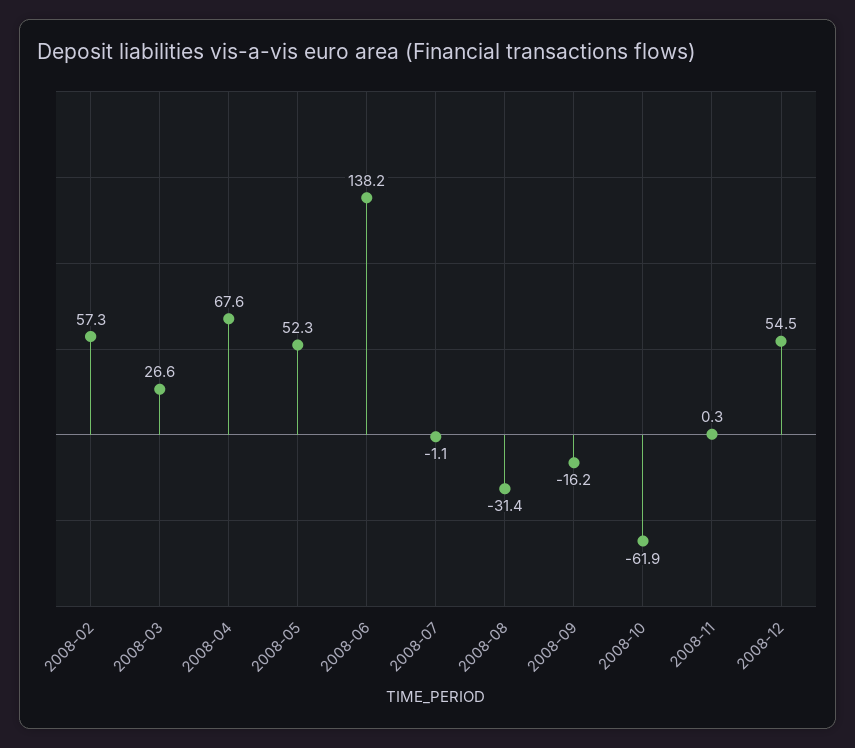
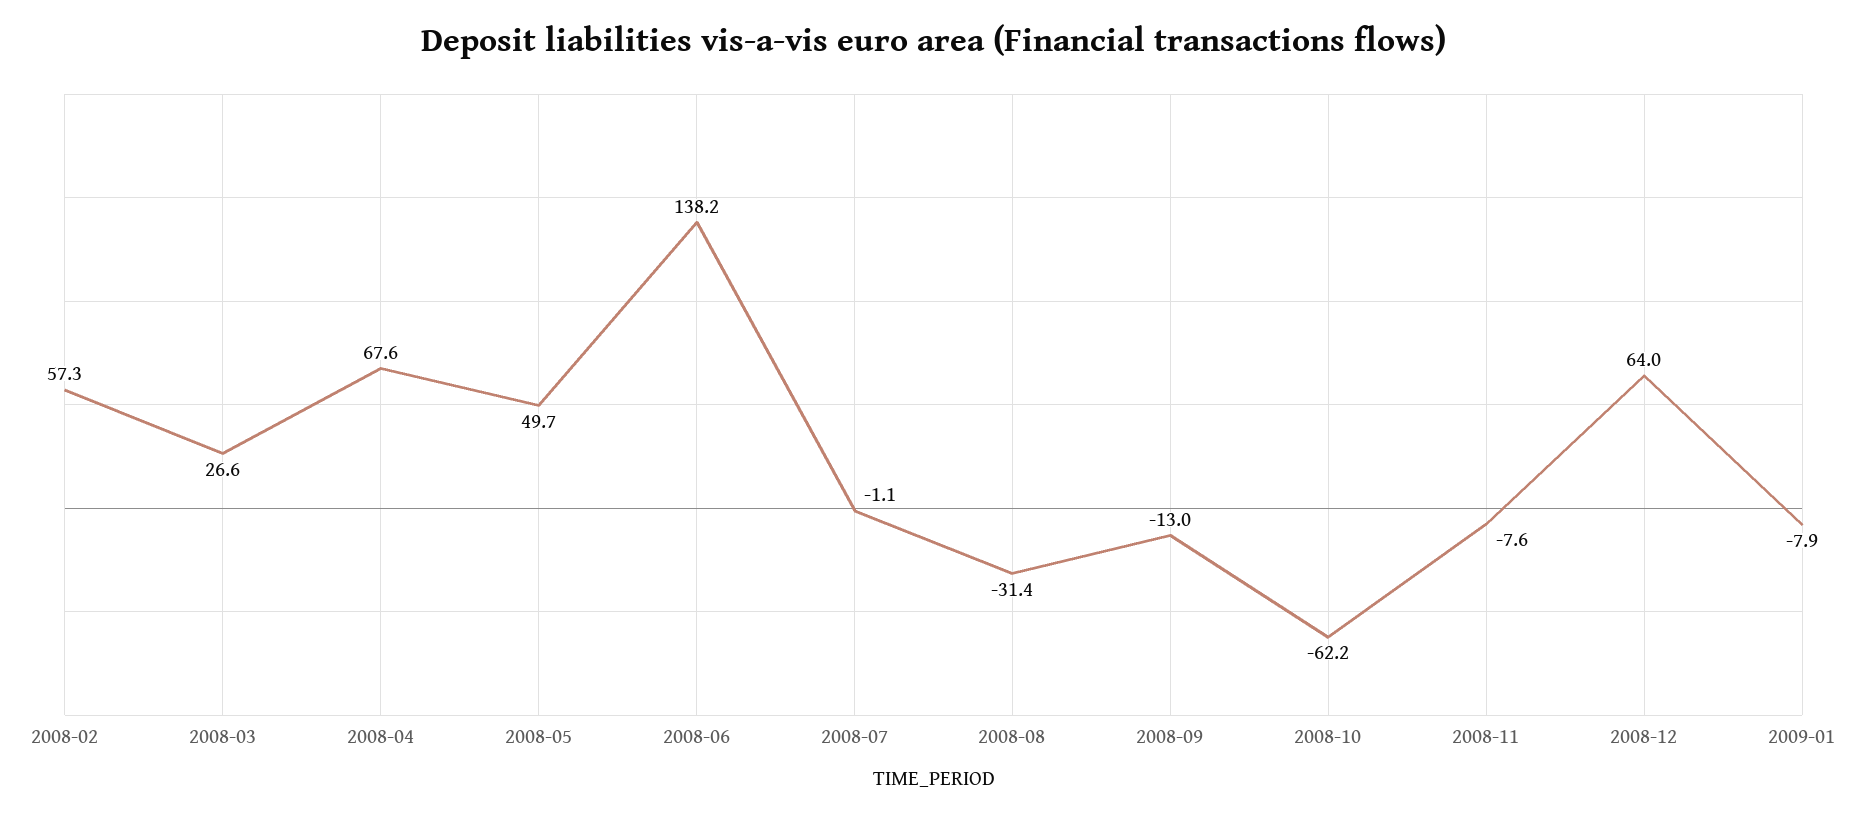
2008-05: 52.3 -> 49.7
2008-09: -16.2 -> -13
2008-10: -61.9 -> -62.2
2008-11: 0.3 -> -7.6
2008-12: 54.5 -> 64
2009-01: none -> -7.9

